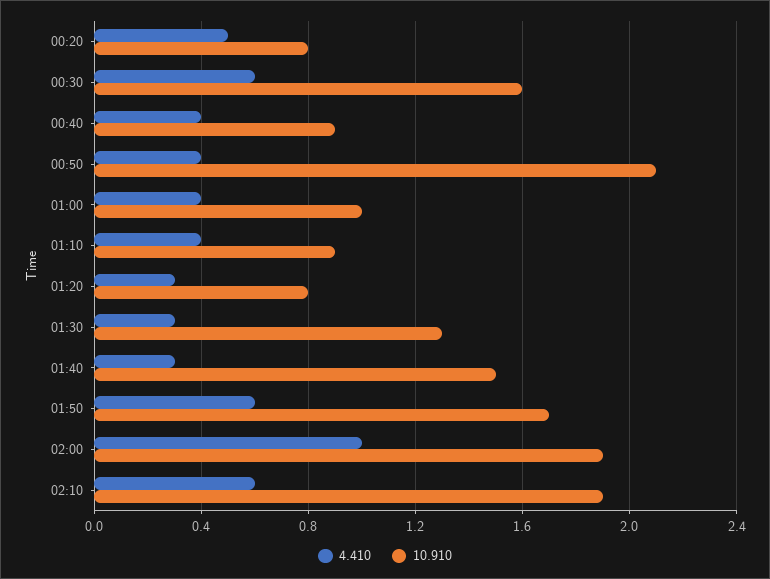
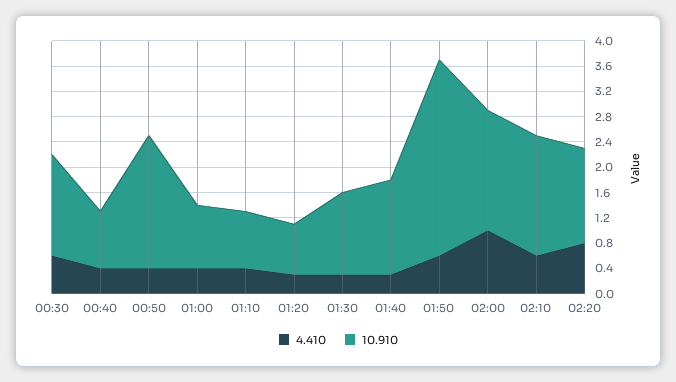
4.410, 00:20: 0.5 -> none
10.910, 00:20: 0.8 -> none
10.910, 01:50: 1.7 -> 3.2
4.410, 02:20: none -> 0.8
10.910, 02:20: none -> 1.6

